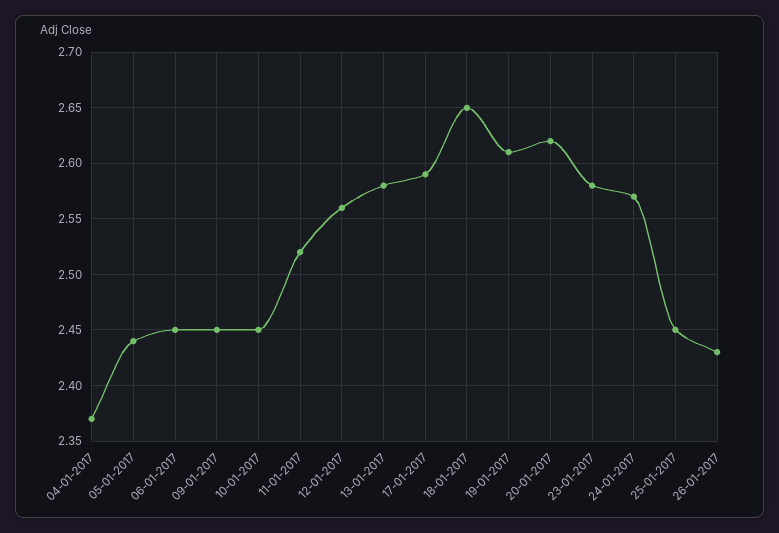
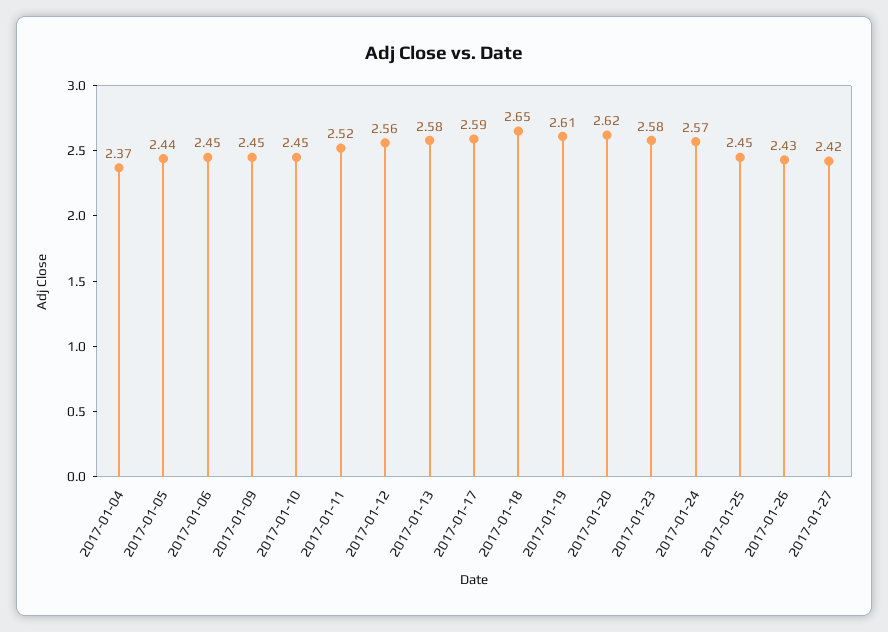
2017-01-27: none -> 2.42

